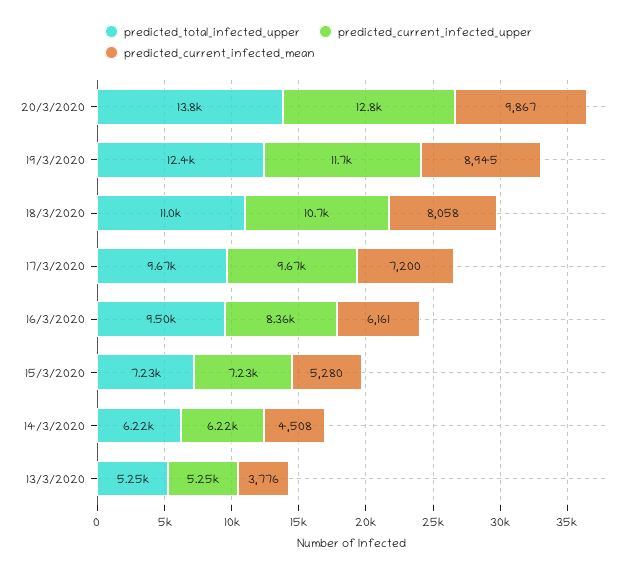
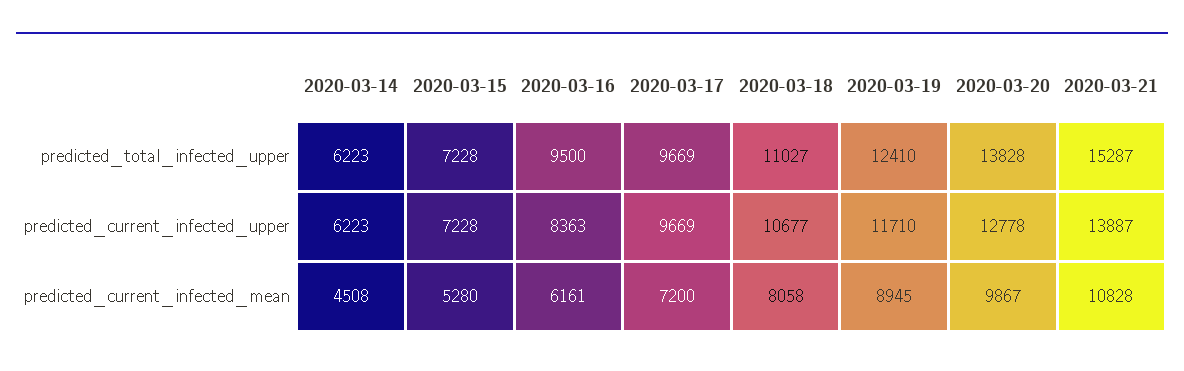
predicted_total_infected_upper, 13/3/2020: 5250 -> none
predicted_current_infected_upper, 13/3/2020: 5250 -> none
predicted_current_infected_mean, 13/3/2020: 3776 -> none
predicted_total_infected_upper, 2020-03-21: none -> 15287
predicted_current_infected_upper, 2020-03-21: none -> 13887
predicted_current_infected_mean, 2020-03-21: none -> 10828

